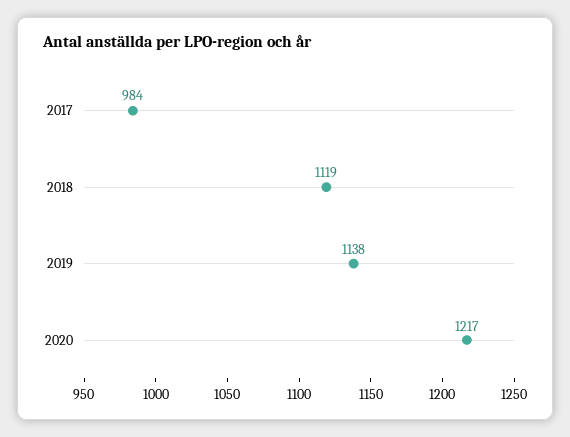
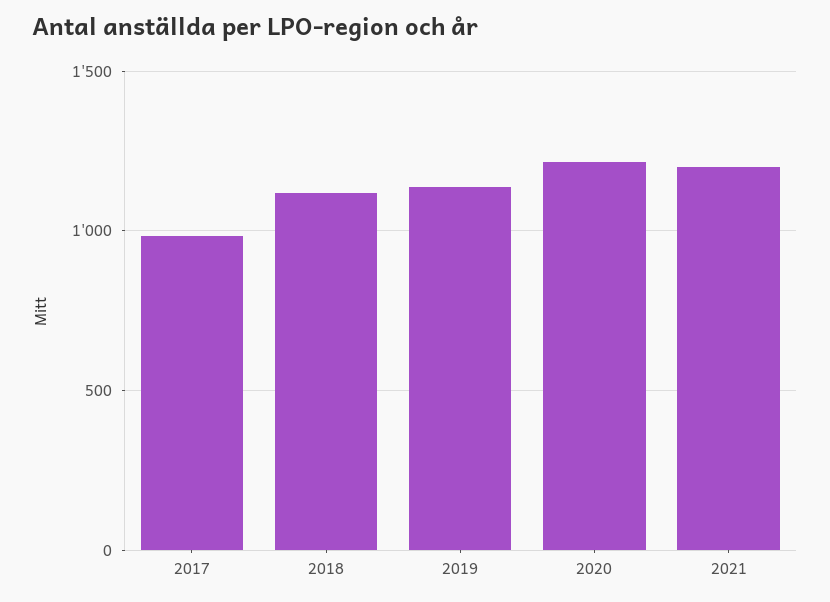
2021: none -> 1200

